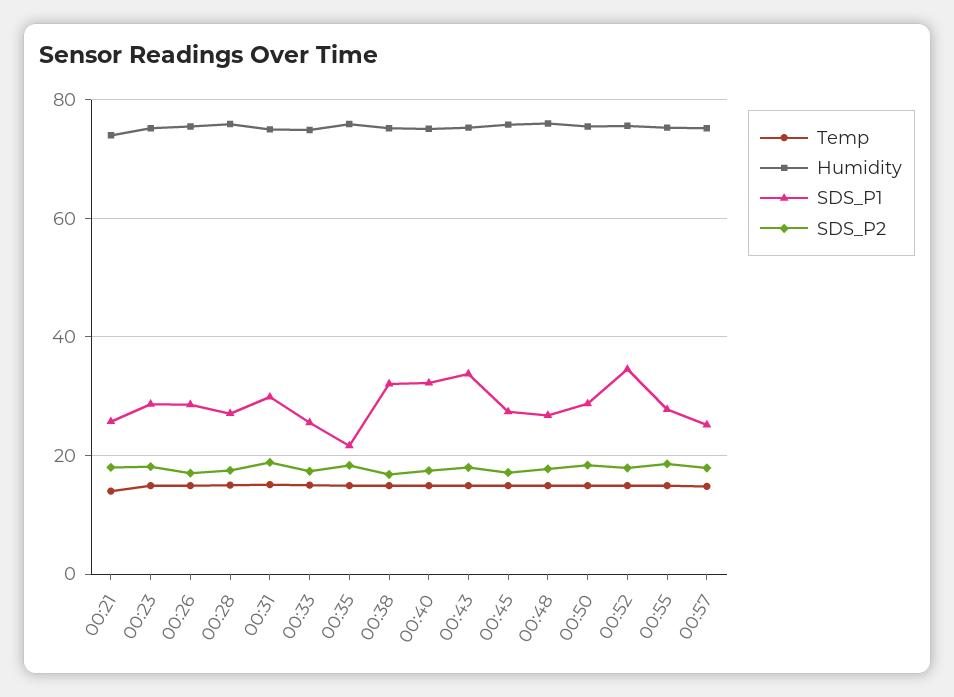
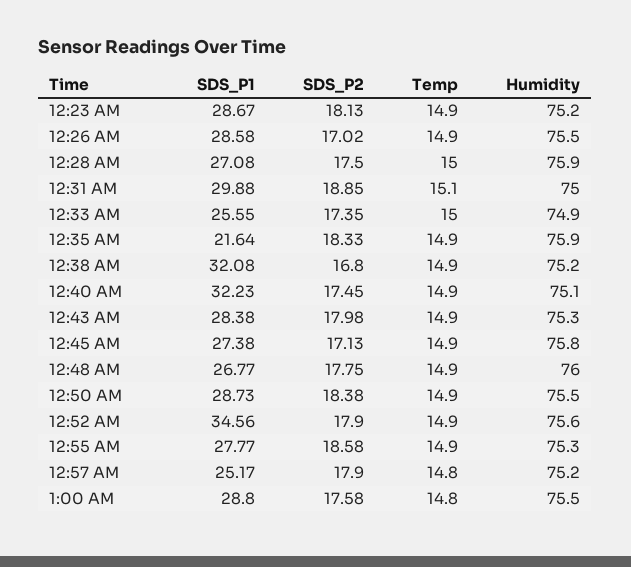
Temp, 00:21: 14 -> none
Humidity, 00:21: 74 -> none
SDS_P1, 00:21: 26 -> none
SDS_P2, 00:21: 18 -> none
SDS_P1, 00:43: 34 -> 28.38
SDS_P1, 1:00 AM: none -> 28.8
SDS_P2, 1:00 AM: none -> 17.58
Temp, 1:00 AM: none -> 14.8
Humidity, 1:00 AM: none -> 75.5

